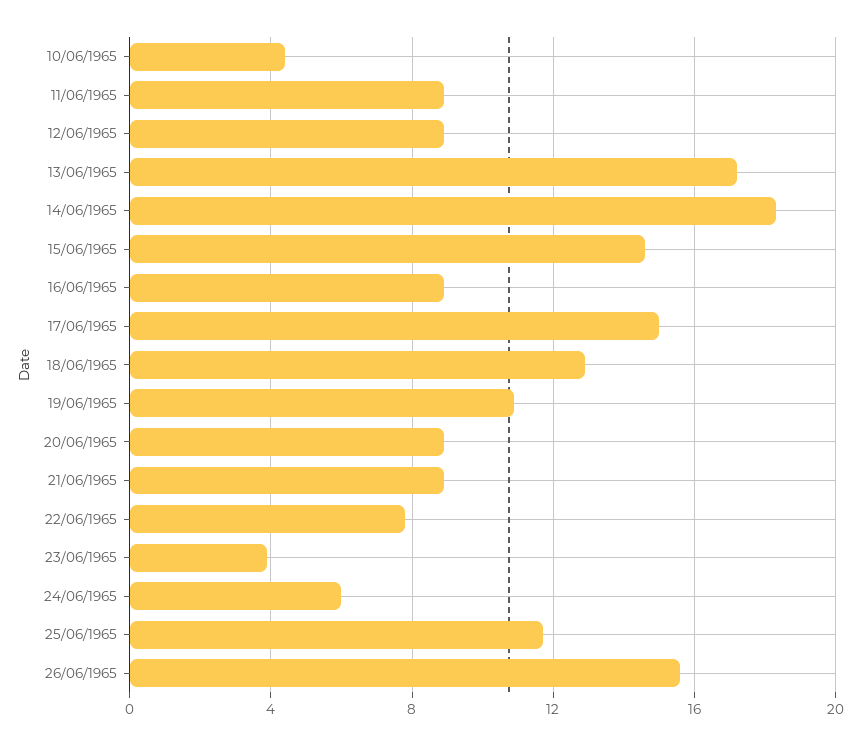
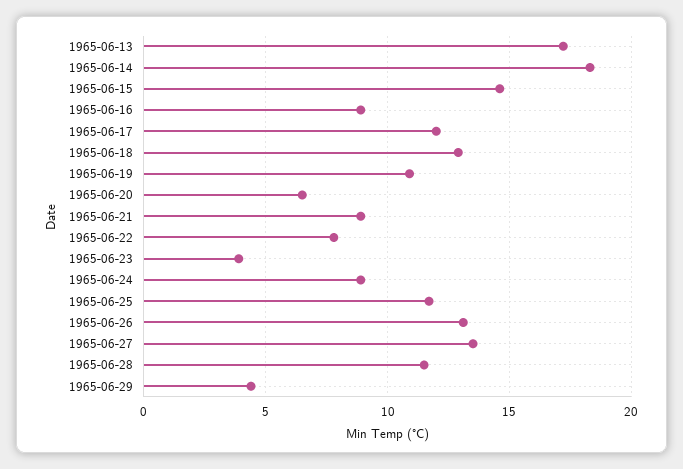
10/06/1965: 4.5 -> none
11/06/1965: 9 -> none
12/06/1965: 9 -> none
17/06/1965: 15 -> 12
20/06/1965: 9 -> 6.5
24/06/1965: 6 -> 9
26/06/1965: 15.5 -> 13
1965-06-27: none -> 13.5
1965-06-28: none -> 11.5
1965-06-29: none -> 4.5

